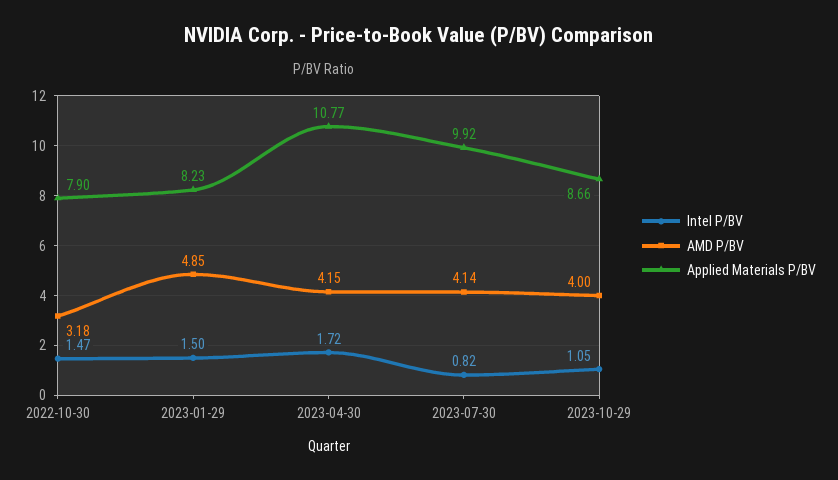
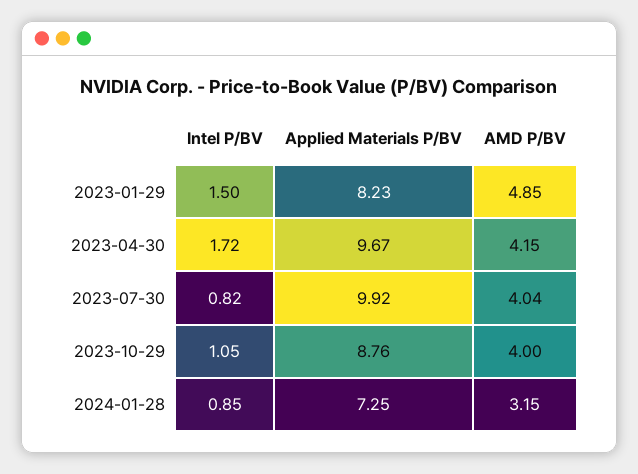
Intel P/BV, 2022-10-30: 1.47 -> none
AMD P/BV, 2022-10-30: 3.18 -> none
Applied Materials P/BV, 2022-10-30: 7.9 -> none
Applied Materials P/BV, 2023-04-30: 10.77 -> 9.67
AMD P/BV, 2023-07-30: 4.14 -> 4.04
Applied Materials P/BV, 2023-10-29: 8.66 -> 8.76
Intel P/BV, 2024-01-28: none -> 0.85
Applied Materials P/BV, 2024-01-28: none -> 7.25
AMD P/BV, 2024-01-28: none -> 3.15

